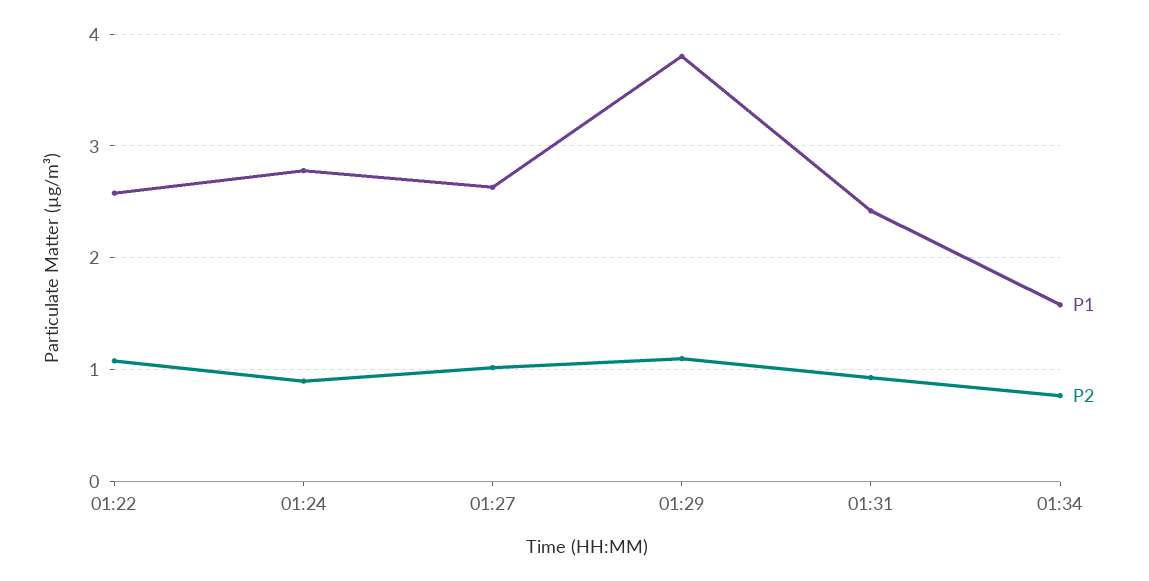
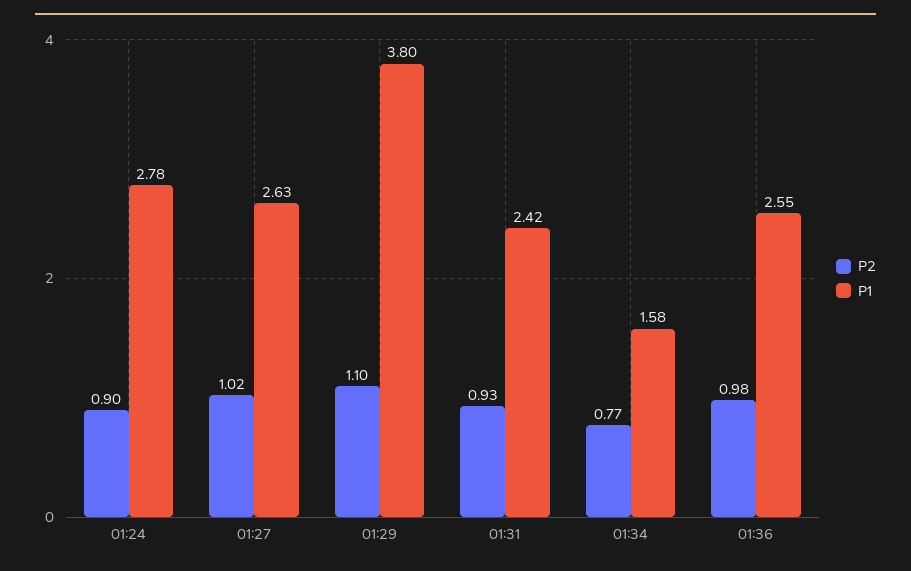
P1, 01:22: 2.6 -> none
P2, 01:22: 1.1 -> none
P2, 01:36: none -> 0.98
P1, 01:36: none -> 2.55

